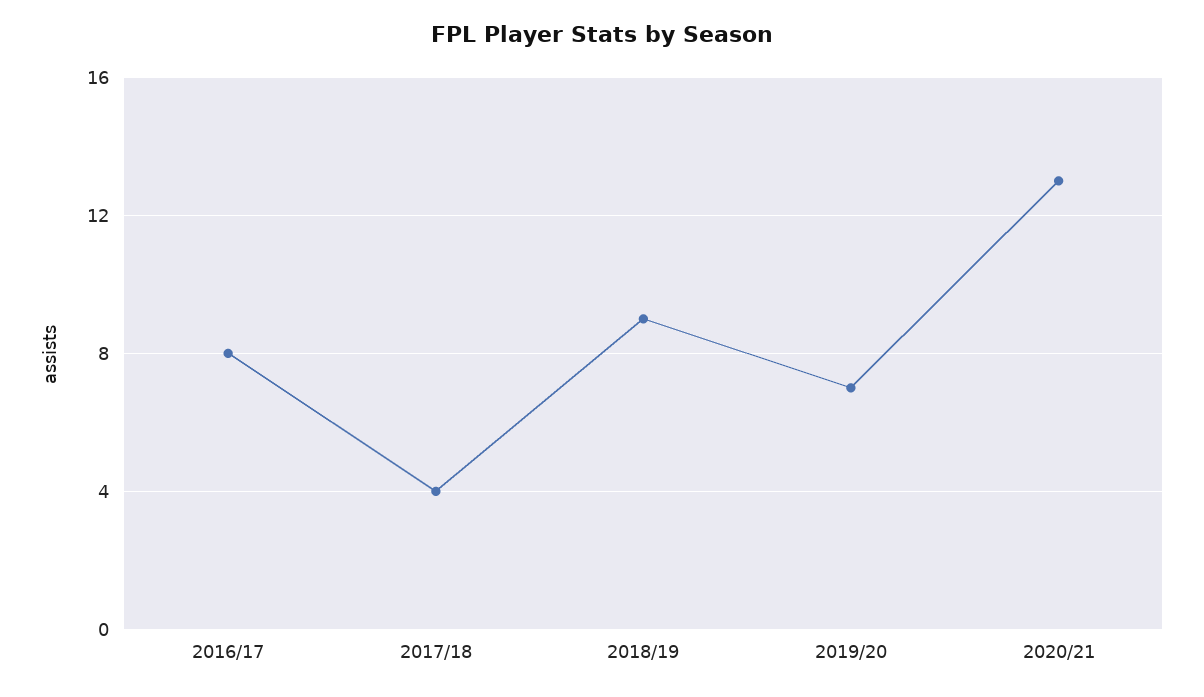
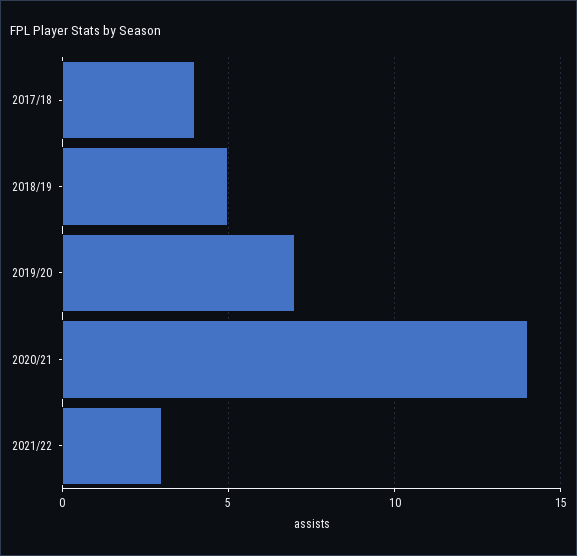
2016/17: 8 -> none
2018/19: 9 -> 5
2020/21: 13 -> 14
2021/22: none -> 3

